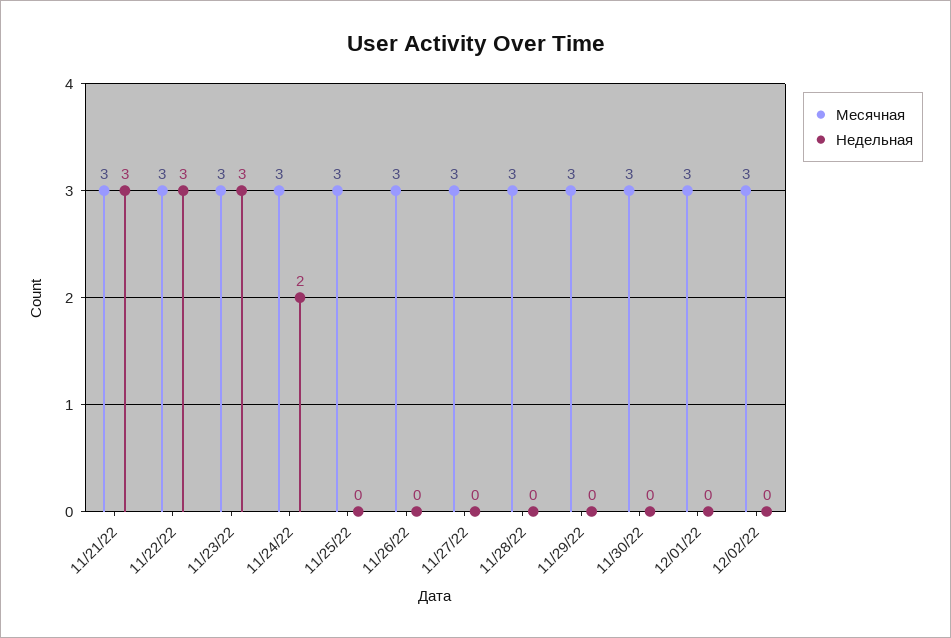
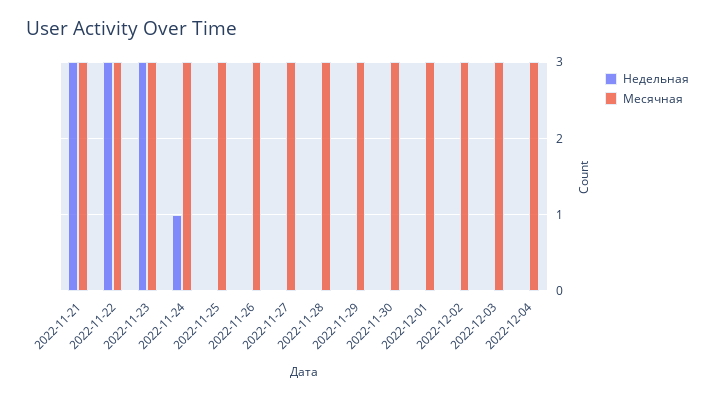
Недельная, 11/24/22: 2 -> 1
Недельная, 2022-12-03: none -> 0
Месячная, 2022-12-03: none -> 3
Недельная, 2022-12-04: none -> 0
Месячная, 2022-12-04: none -> 3

